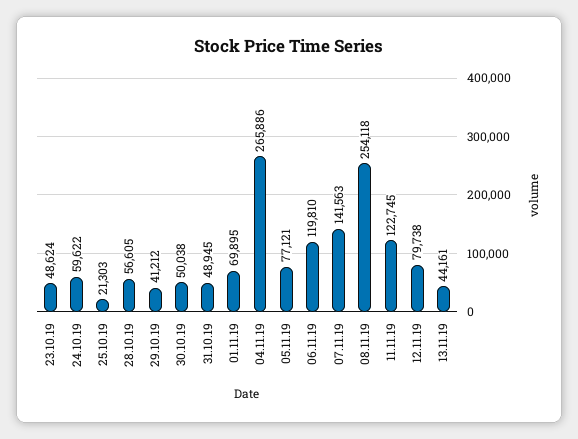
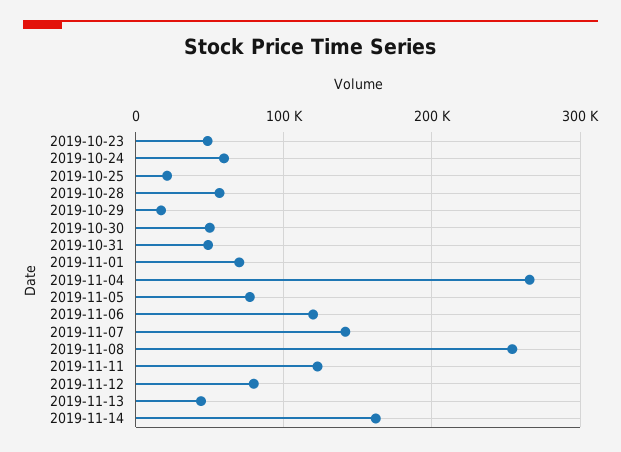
29.10.19: 41212 -> 20000
2019-11-14: none -> 160000

